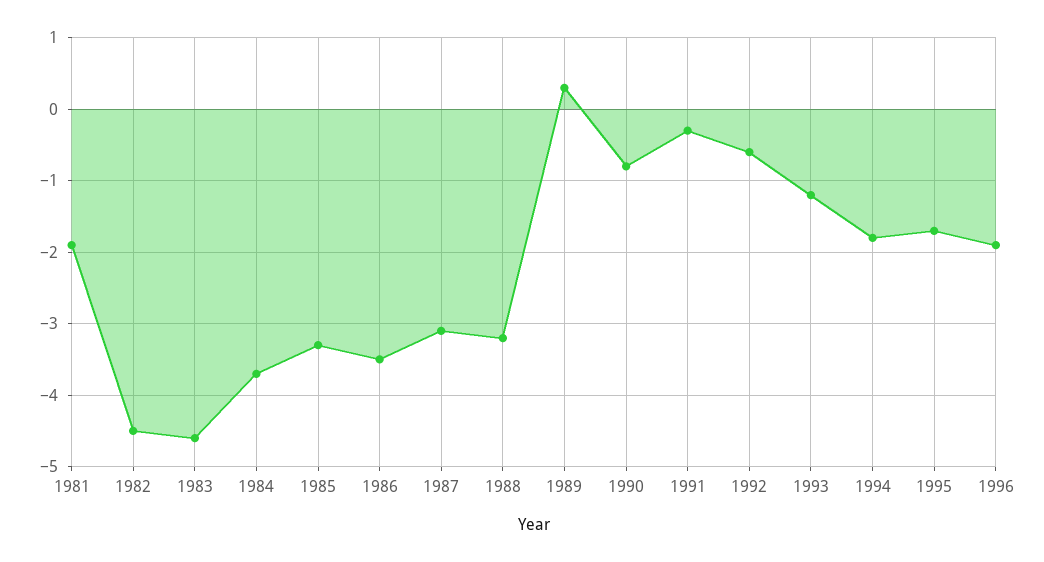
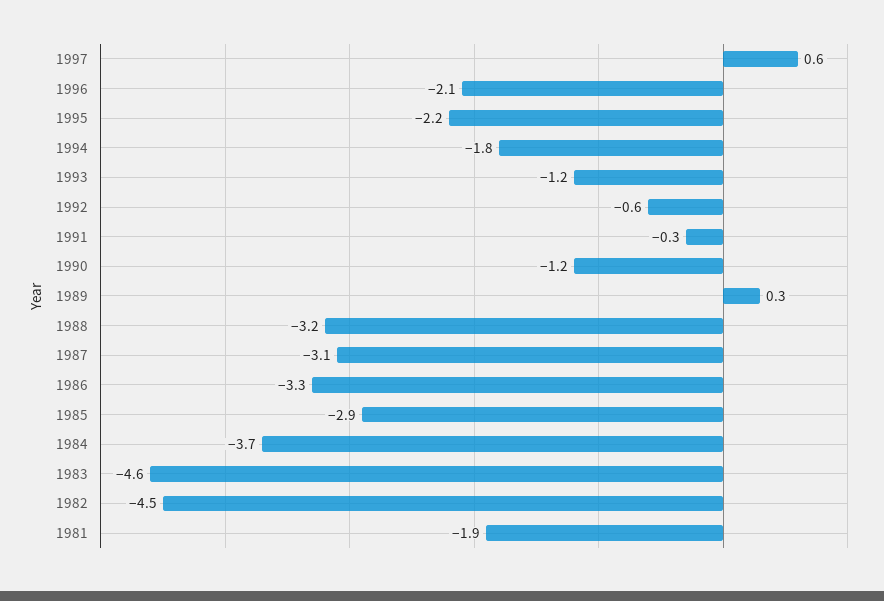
1985: -3.3 -> -2.9
1986: -3.5 -> -3.3
1990: -0.8 -> -1.2
1995: -1.7 -> -2.2
1996: -1.9 -> -2.1
1997: none -> 0.6

